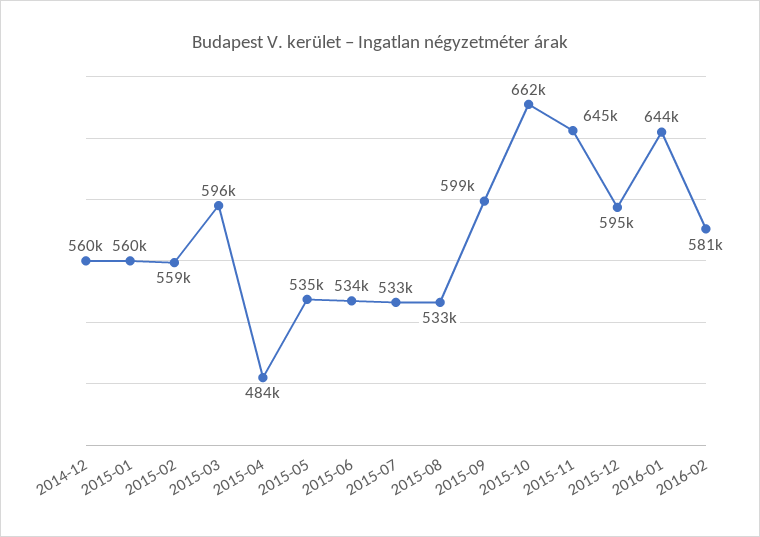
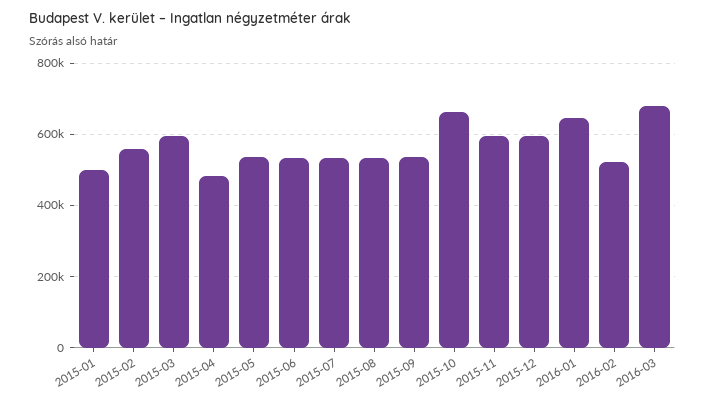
2014-12: 560000 -> none
2015-01: 560000 -> 500000
2015-09: 599000 -> 540000
2015-11: 645000 -> 600000
2016-02: 581000 -> 520000
2016-03: none -> 680000

